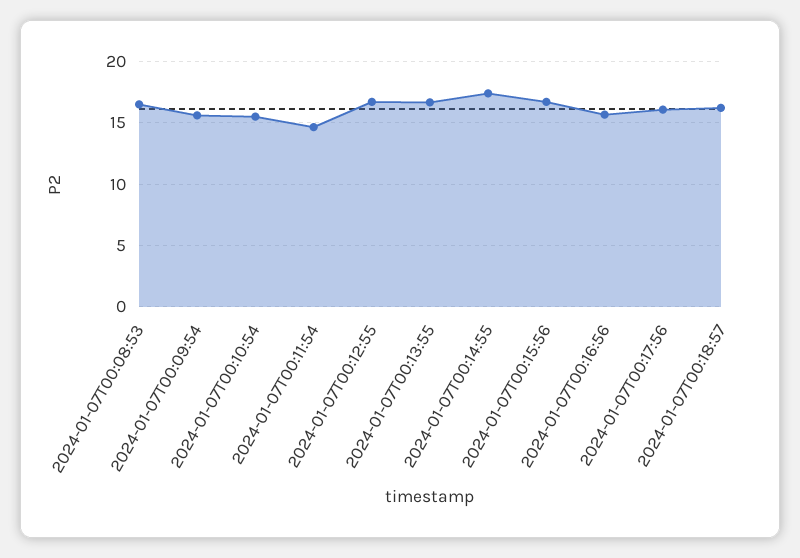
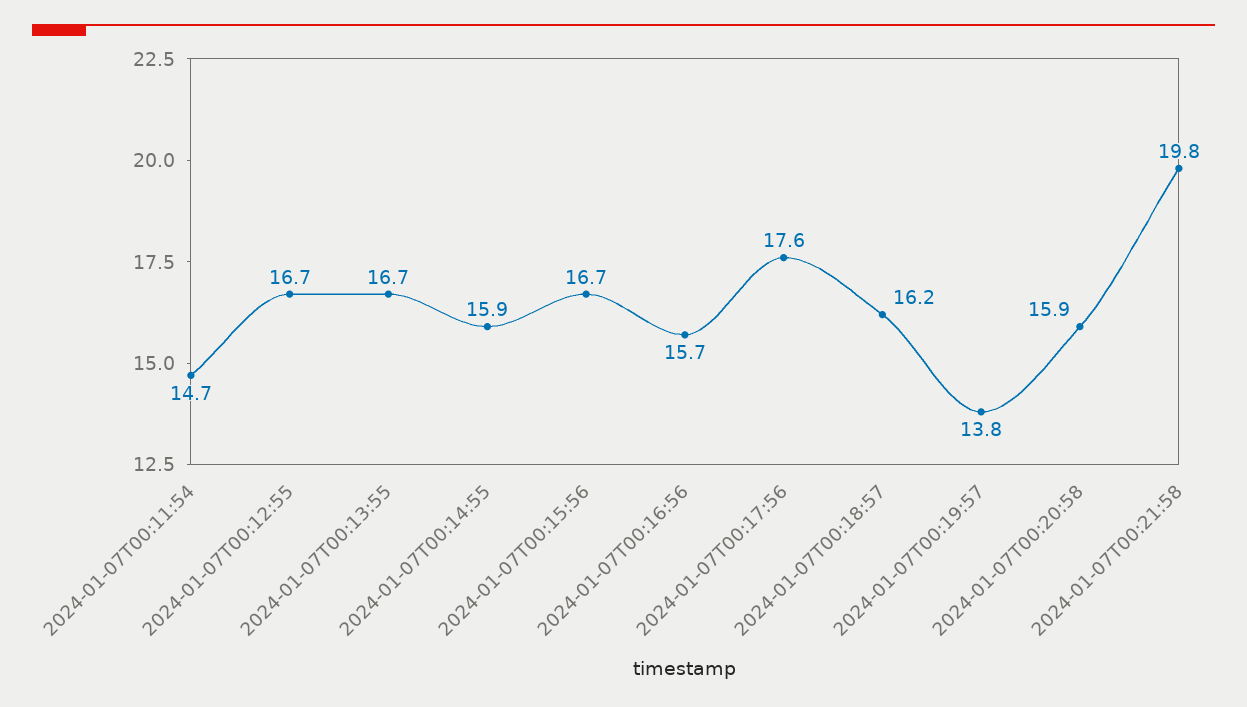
2024-01-07T00:08:53: 16.5 -> none
2024-01-07T00:09:54: 15.5 -> none
2024-01-07T00:10:54: 15.5 -> none
2024-01-07T00:14:55: 17.5 -> 15.9
2024-01-07T00:17:56: 16 -> 17.6
2024-01-07T00:19:57: none -> 13.8
2024-01-07T00:20:58: none -> 15.9
2024-01-07T00:21:58: none -> 19.8

